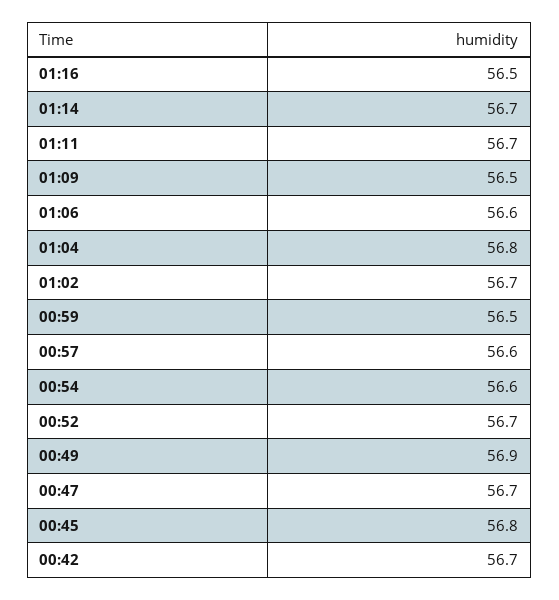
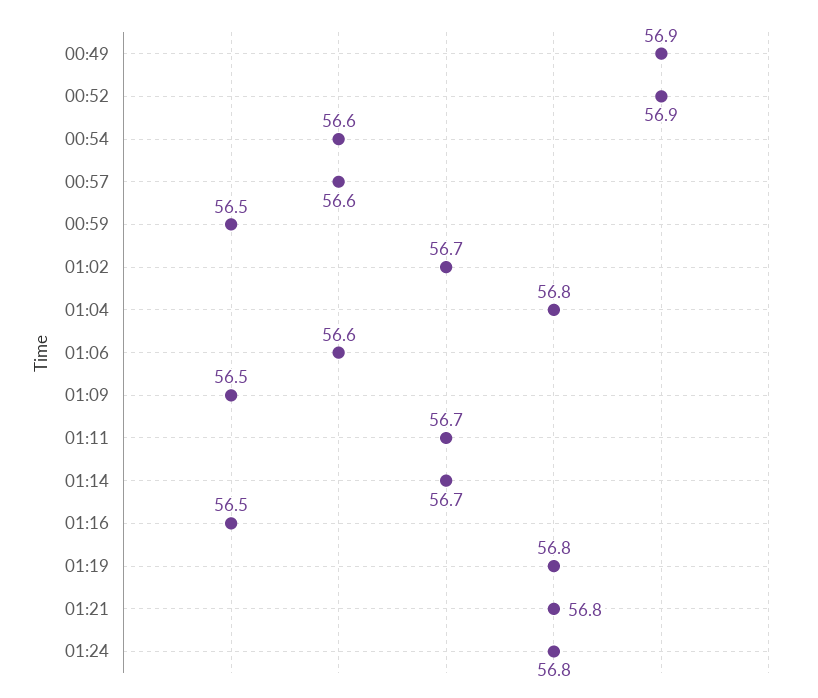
00:52: 56.7 -> 56.9
00:47: 56.7 -> none
00:45: 56.8 -> none
00:42: 56.7 -> none
01:19: none -> 56.8
01:21: none -> 56.8
01:24: none -> 56.8

